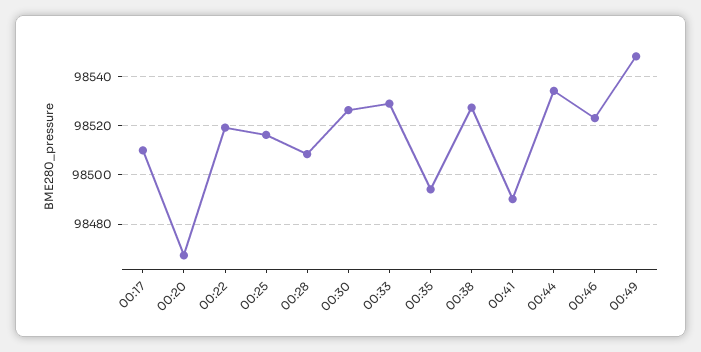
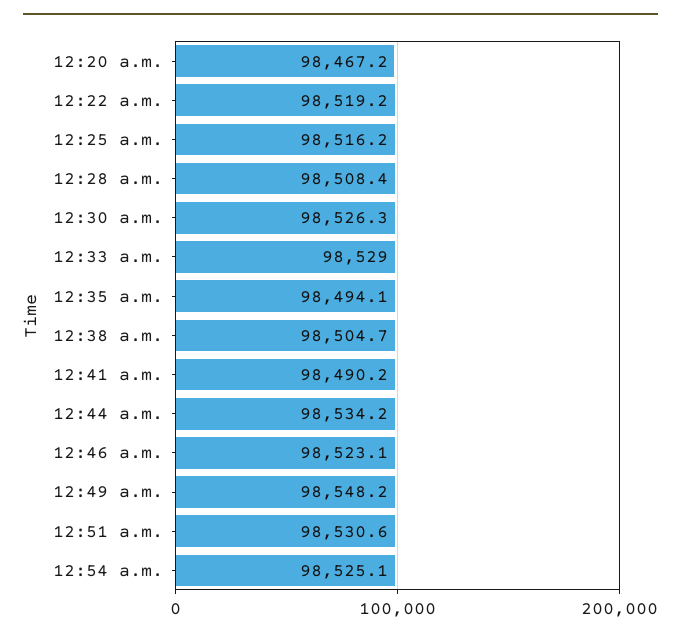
00:17: 98510 -> none
00:38: 98527.5 -> 98504.7
12:51 a.m.: none -> 98530.6
12:54 a.m.: none -> 98525.1

